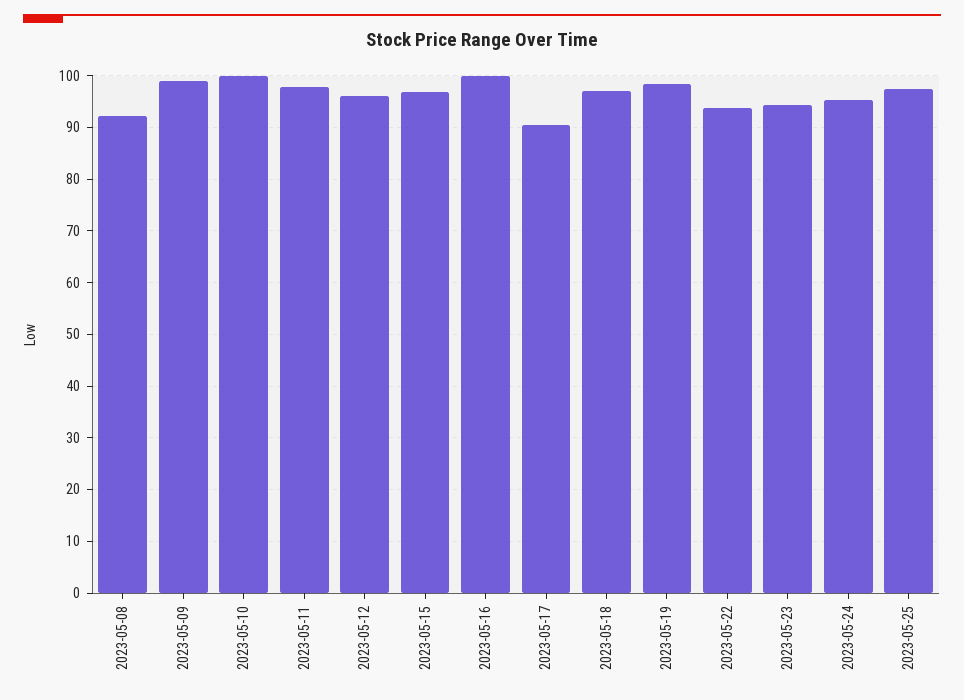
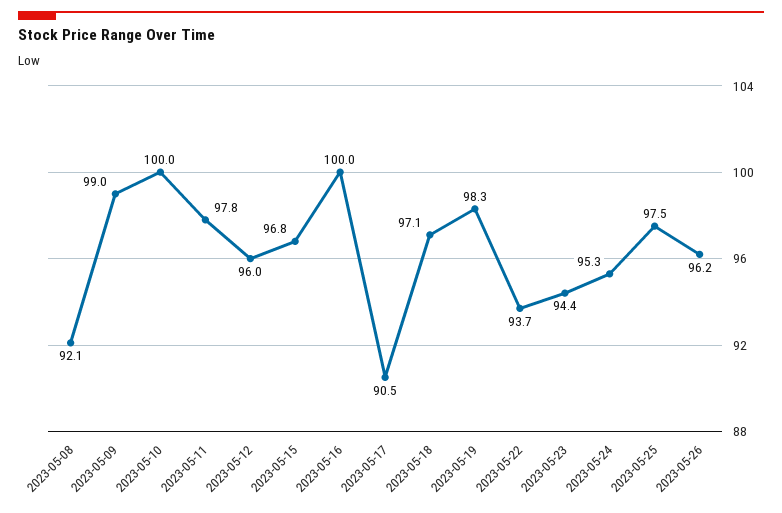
2023-05-26: none -> 96.2

